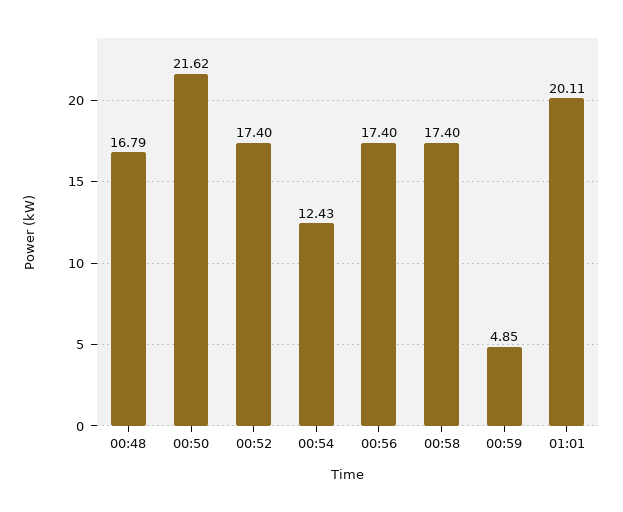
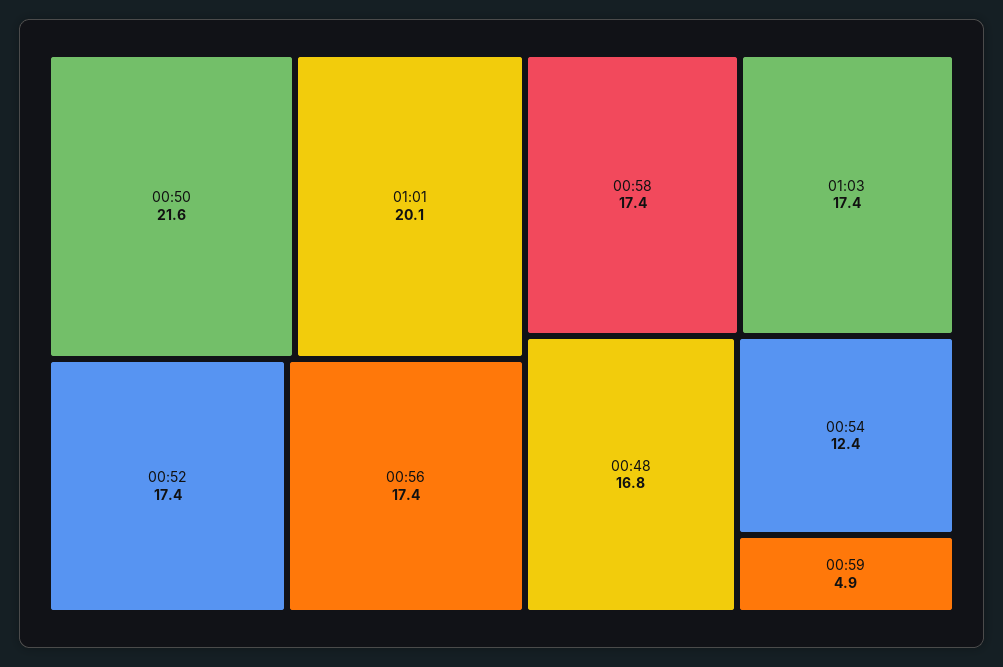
01:03: none -> 17.4

